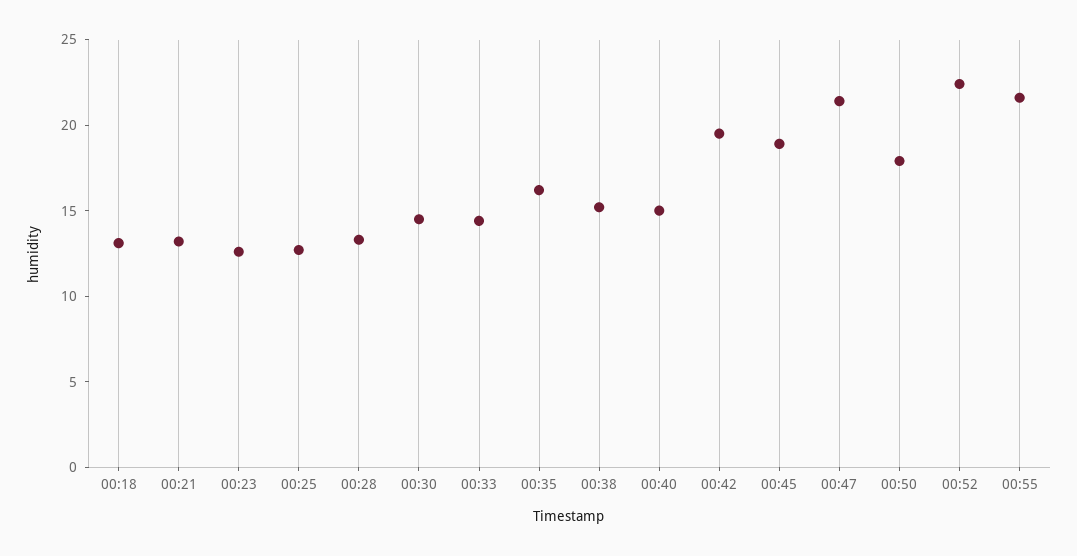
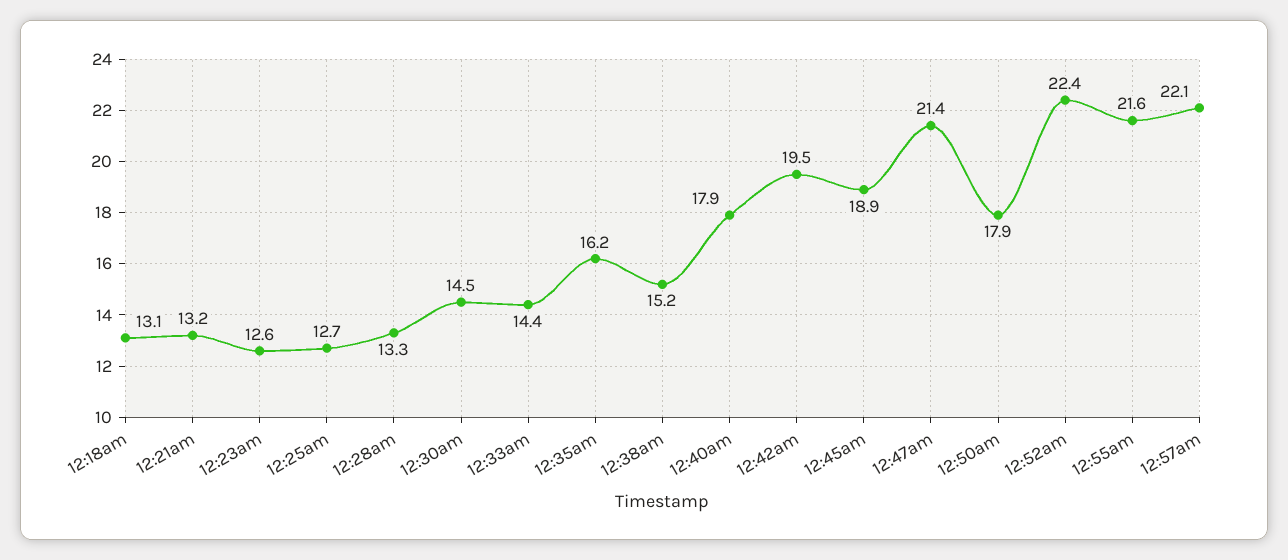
00:40: 15 -> 17.9
12:57am: none -> 22.1

